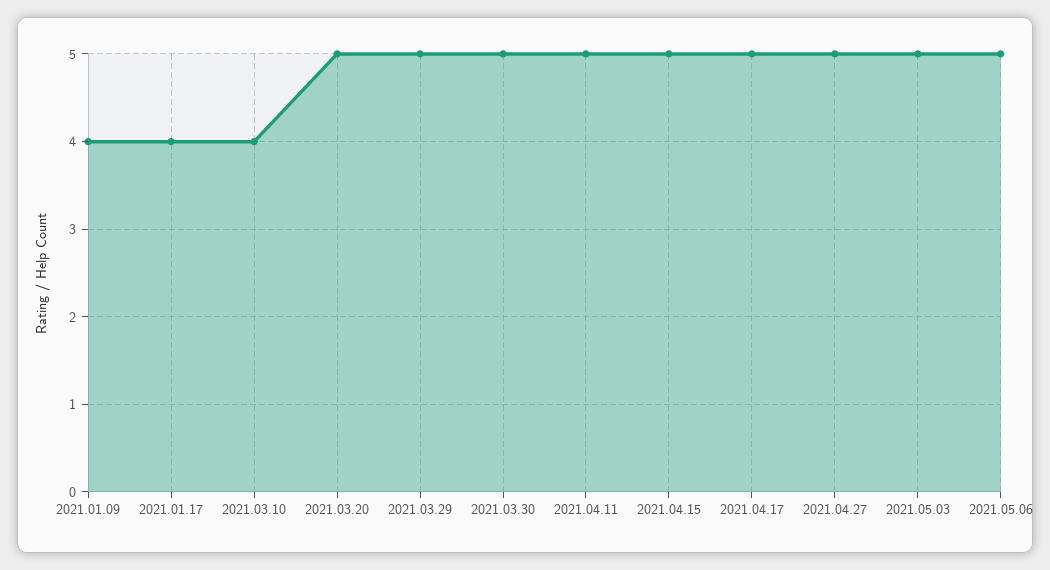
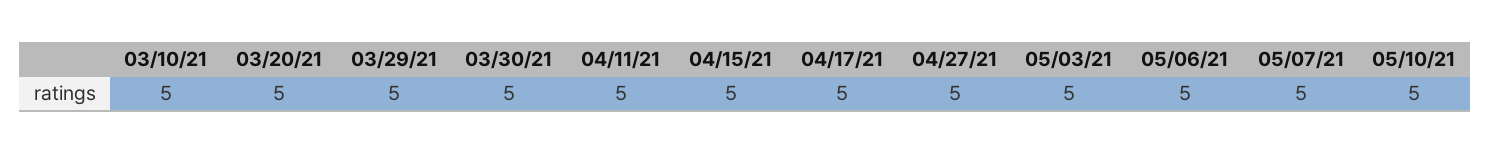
2021.01.09: 4 -> none
2021.01.17: 4 -> none
2021.03.10: 4 -> 5
05/07/21: none -> 5
05/10/21: none -> 5

